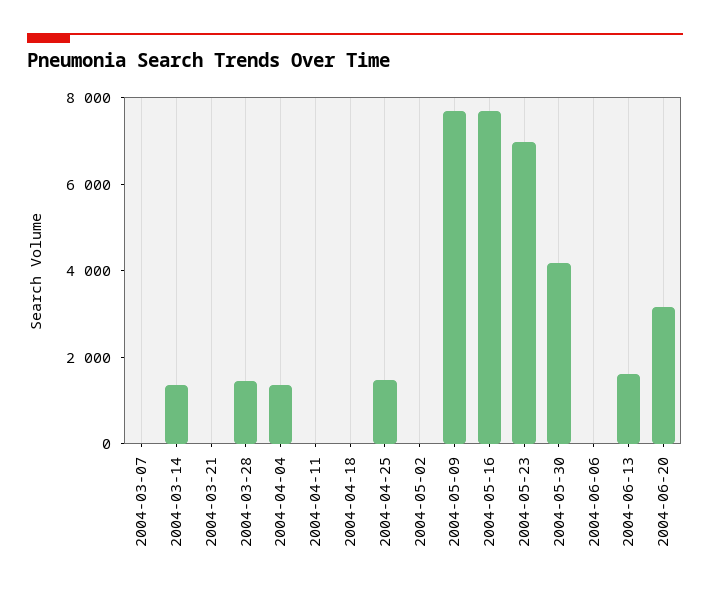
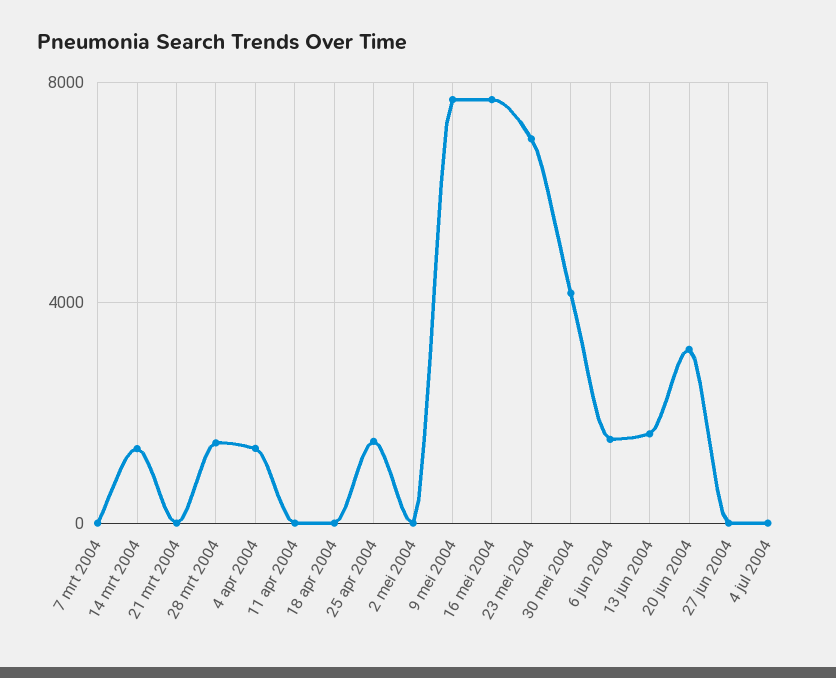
2004-06-06: 0 -> 1500
27 jun 2004: none -> 0
4 jul 2004: none -> 0

